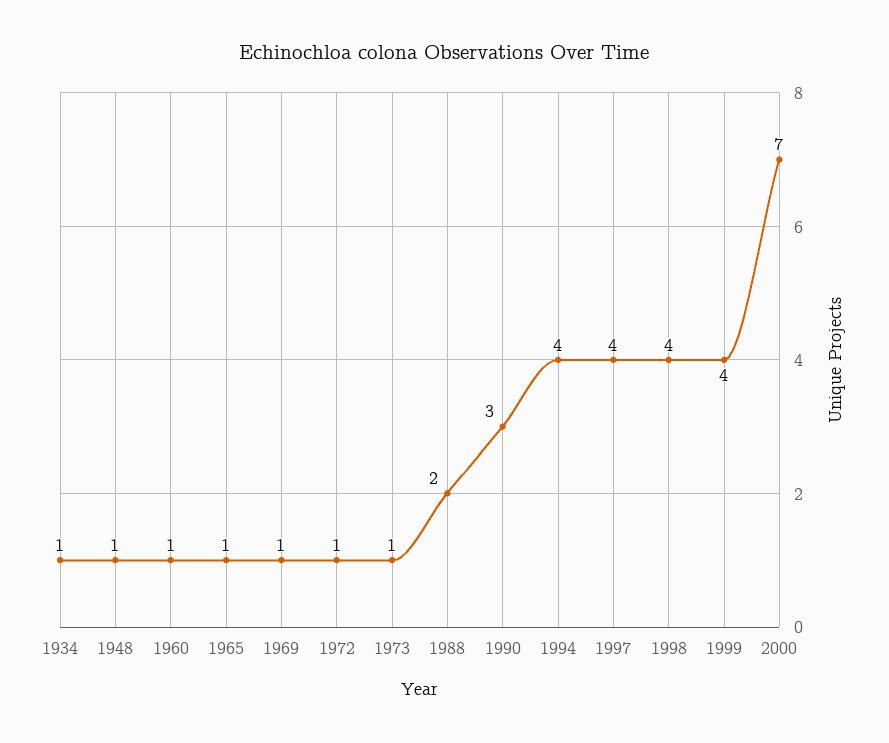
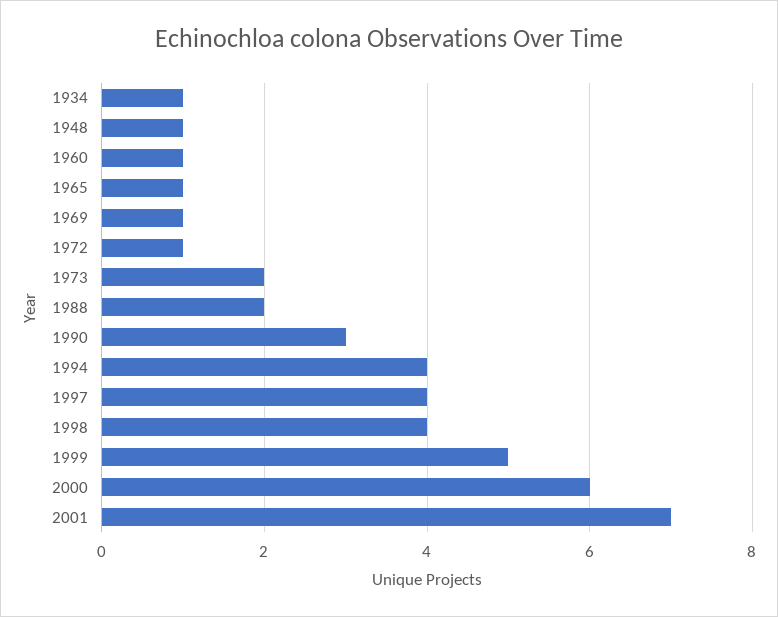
1973: 1 -> 2
1999: 4 -> 5
2000: 7 -> 6
2001: none -> 7

